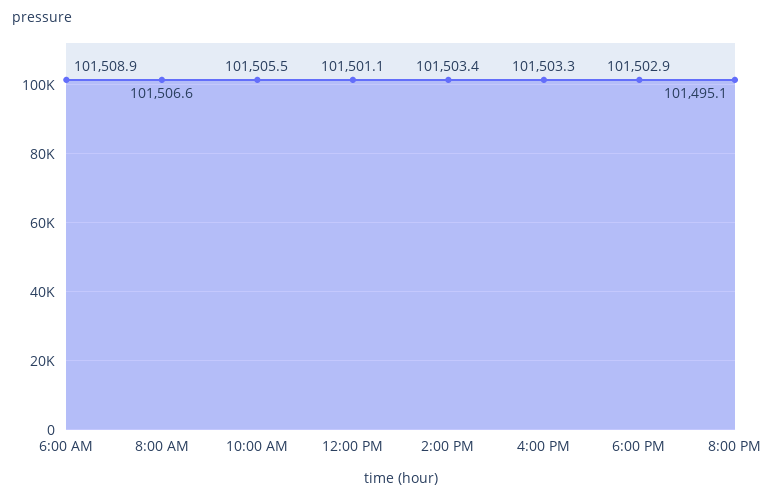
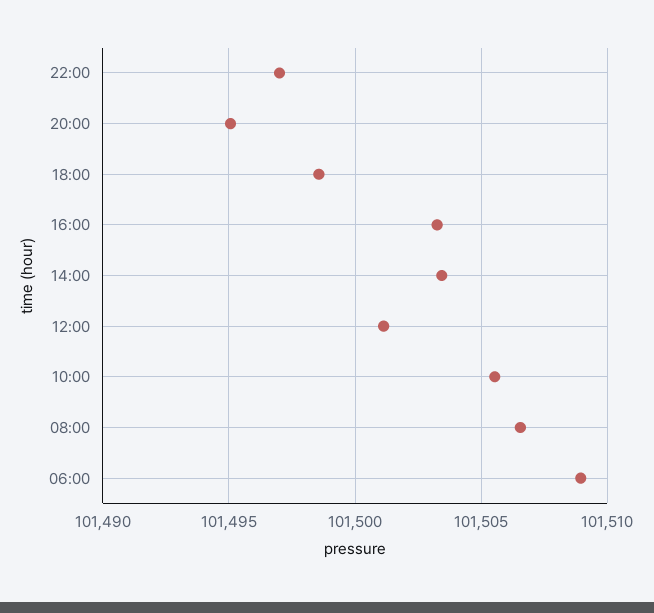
6:00 PM: 101502.9 -> 101498.5
22:00: none -> 101497

